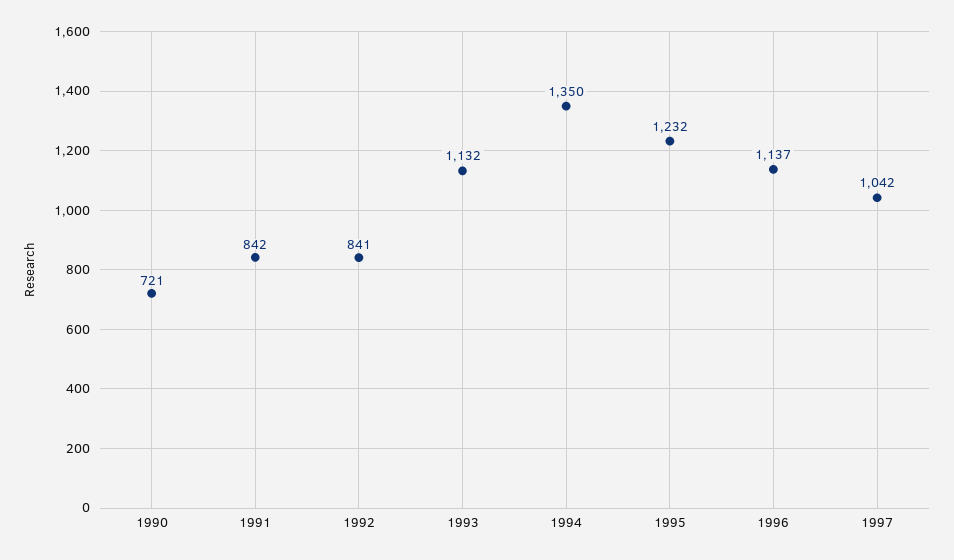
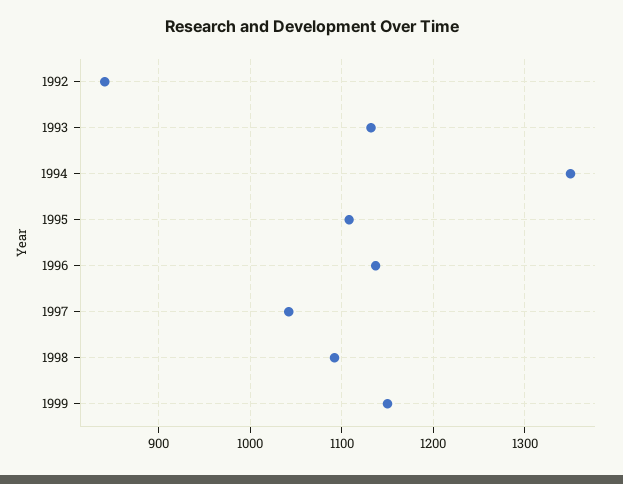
1990: 721 -> none
1991: 842 -> none
1995: 1232 -> 1110
1998: none -> 1090
1999: none -> 1150

